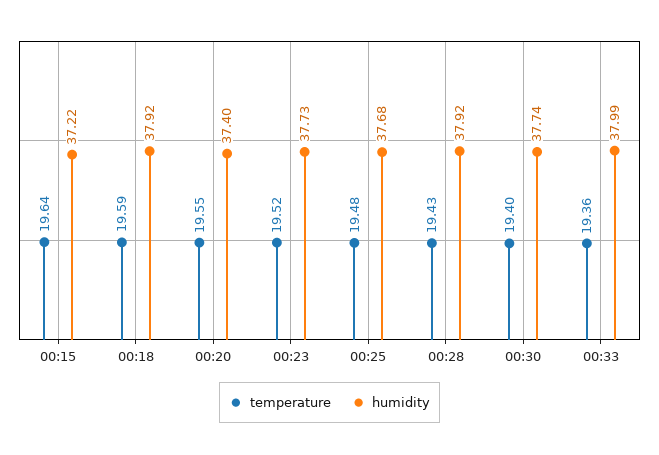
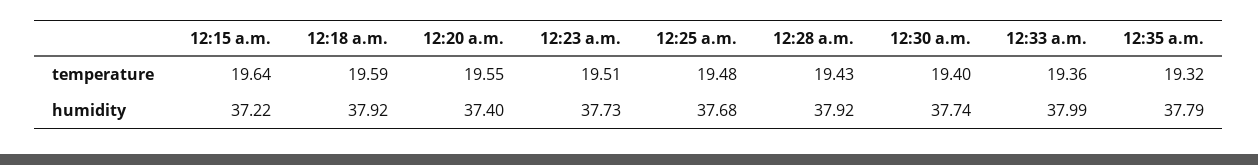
temperature, 00:23: 19.52 -> 19.51
temperature, 12:35 a.m.: none -> 19.32
humidity, 12:35 a.m.: none -> 37.79

